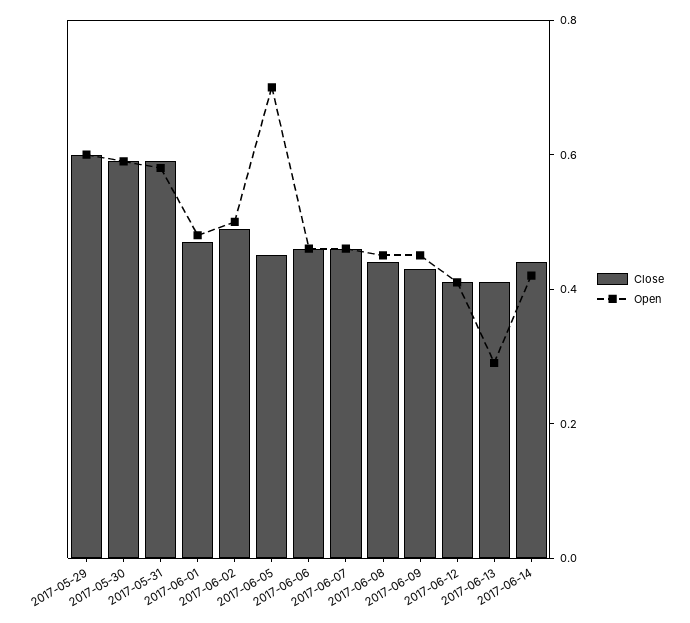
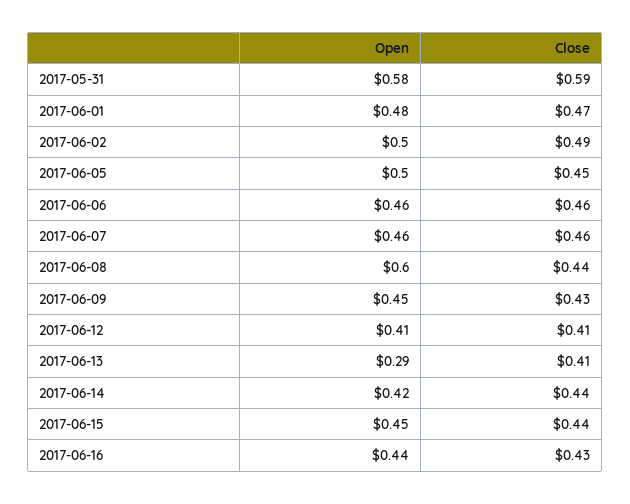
Close, 2017-05-29: 0.6 -> none
Open, 2017-05-29: 0.6 -> none
Close, 2017-05-30: 0.6 -> none
Open, 2017-05-30: 0.6 -> none
Open, 2017-06-05: 0.7 -> 0.5
Open, 2017-06-08: 0.45 -> 0.6
Open, 2017-06-15: none -> 0.45
Close, 2017-06-15: none -> 0.44
Open, 2017-06-16: none -> 0.44
Close, 2017-06-16: none -> 0.43

